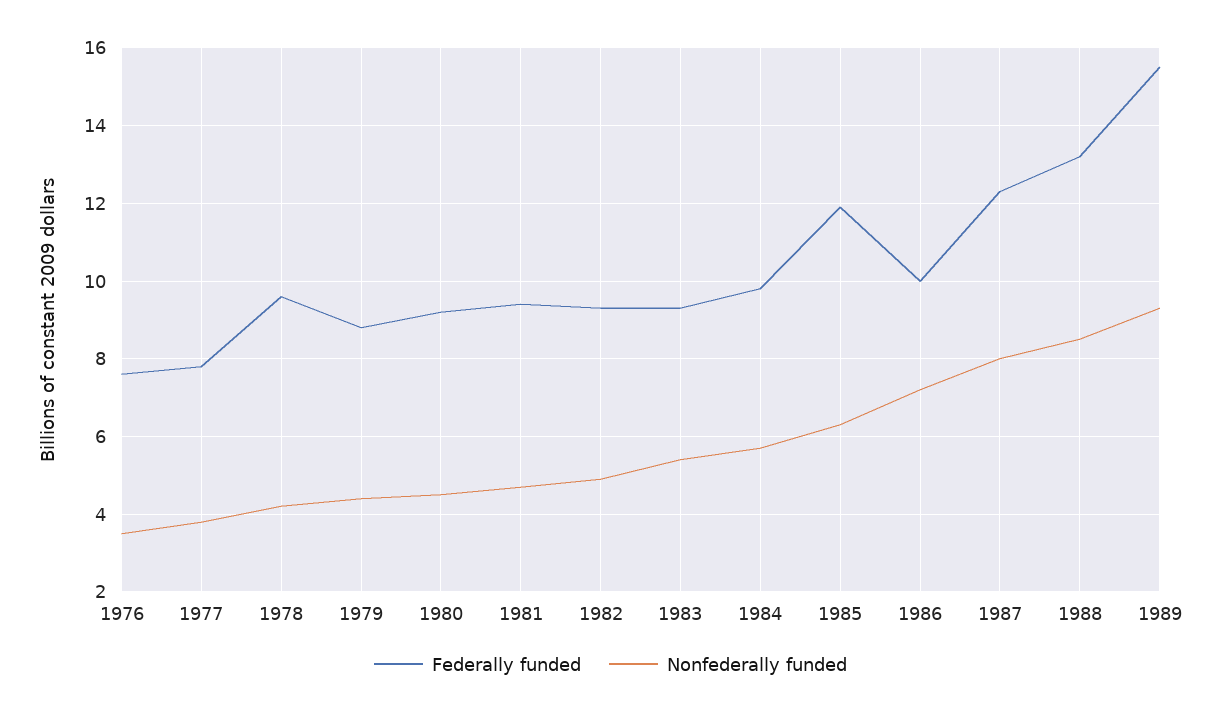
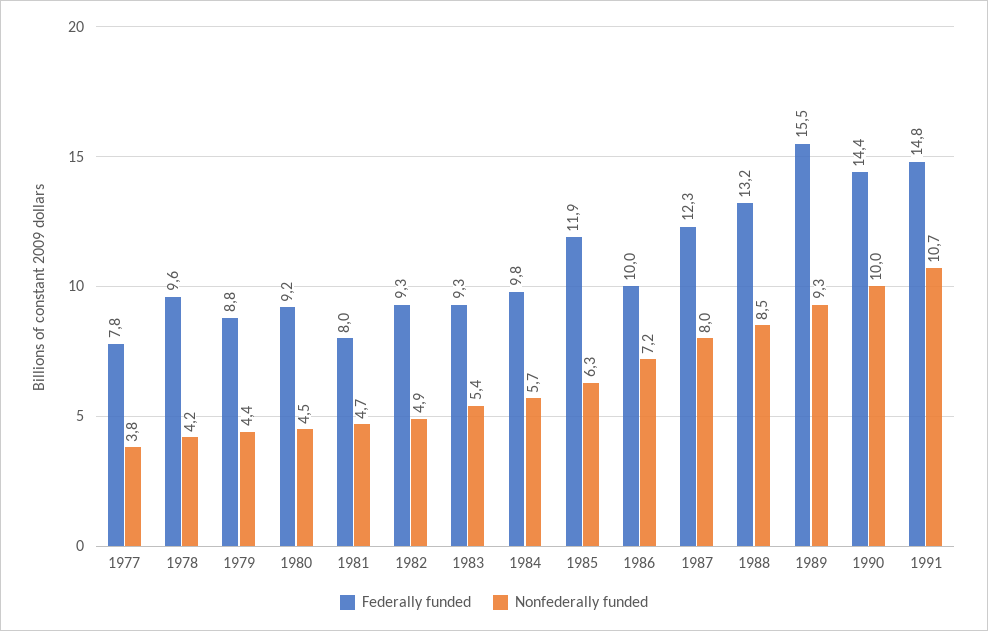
Federally funded, 1976: 7.5 -> none
Nonfederally funded, 1976: 3.5 -> none
Federally funded, 1981: 9.5 -> 8
Federally funded, 1990: none -> 14.4
Nonfederally funded, 1990: none -> 10
Federally funded, 1991: none -> 14.8
Nonfederally funded, 1991: none -> 10.7

